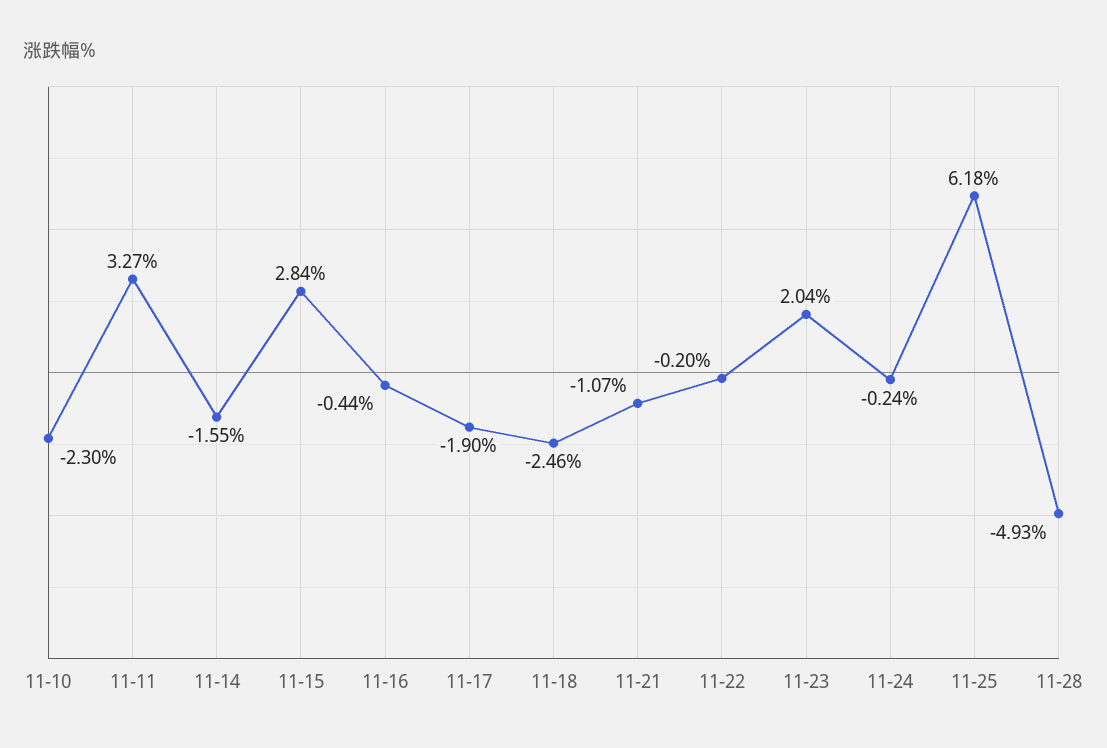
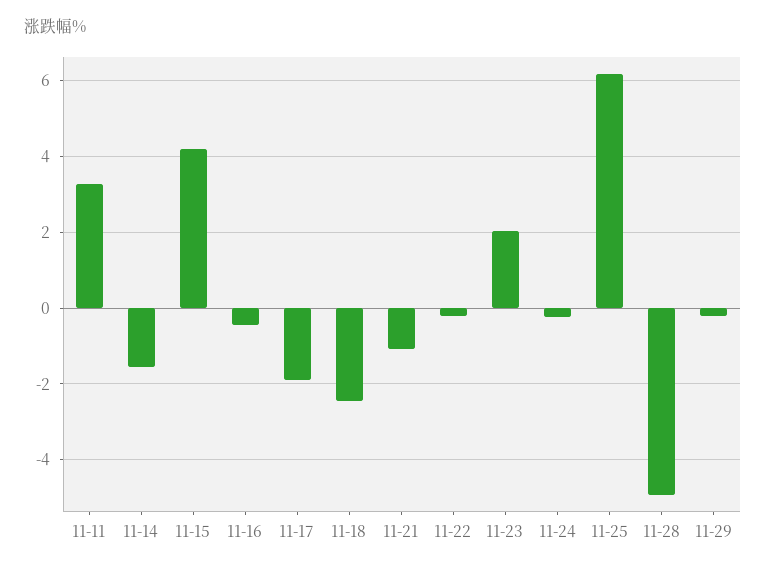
11-10: -2.3 -> none
11-15: 2.84 -> 4.2
11-29: none -> -0.2

